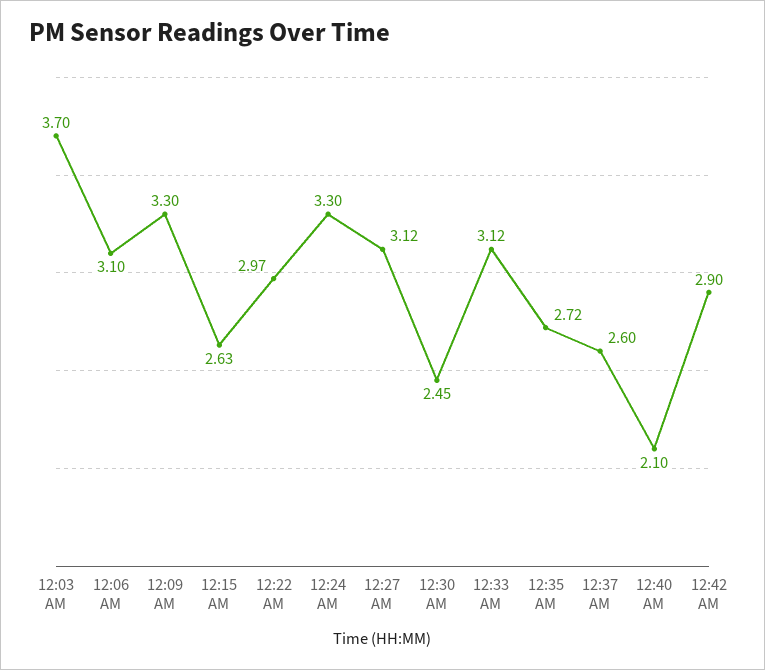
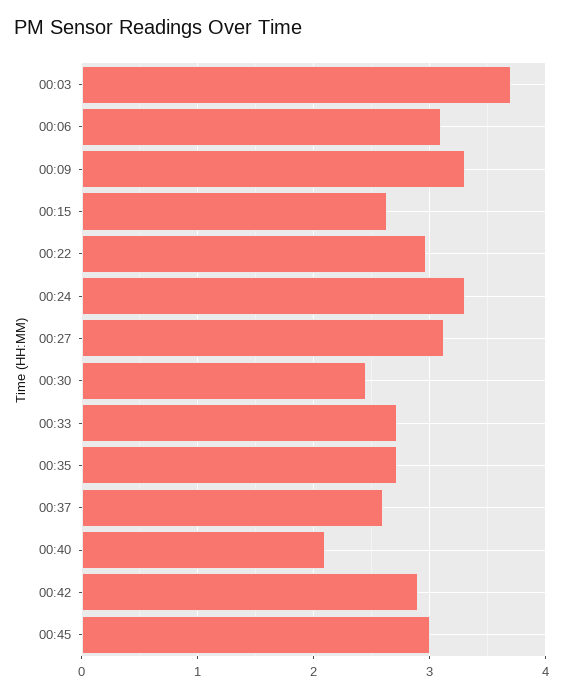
12:33 AM: 3.12 -> 2.7
00:45: none -> 3

